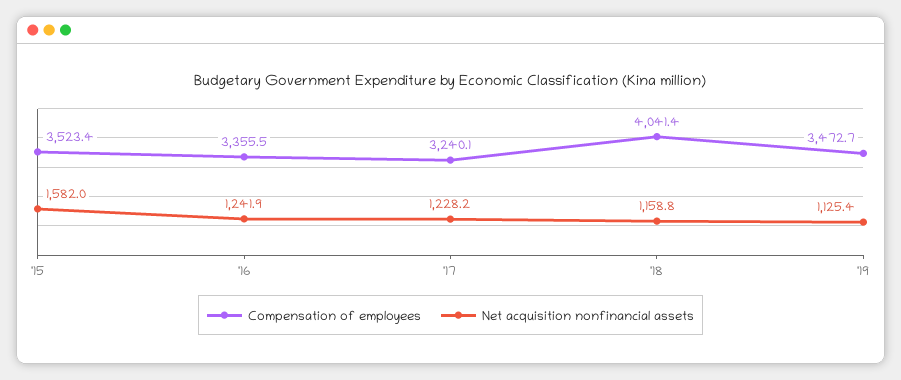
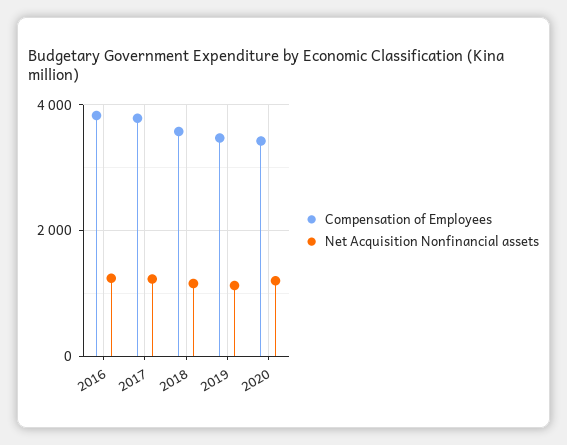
Compensation of employees, '15: 3523.4 -> none
Net acquisition nonfinancial assets, '15: 1582 -> none
Compensation of employees, '16: 3355.5 -> 3800
Compensation of employees, '17: 3240.1 -> 3800
Compensation of employees, '18: 4041.4 -> 3600
Compensation of employees, 2020: none -> 3400
Net acquisition nonfinancial assets, 2020: none -> 1200

